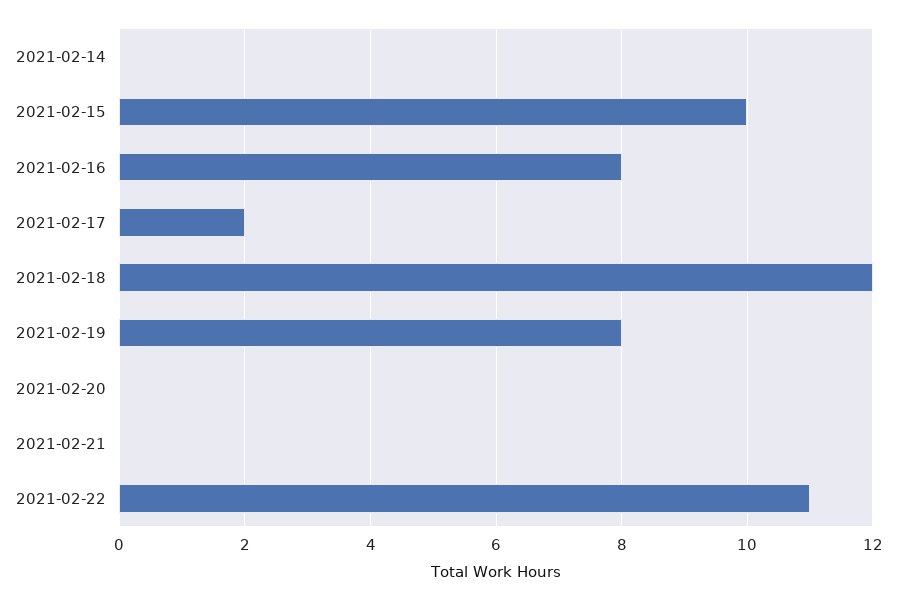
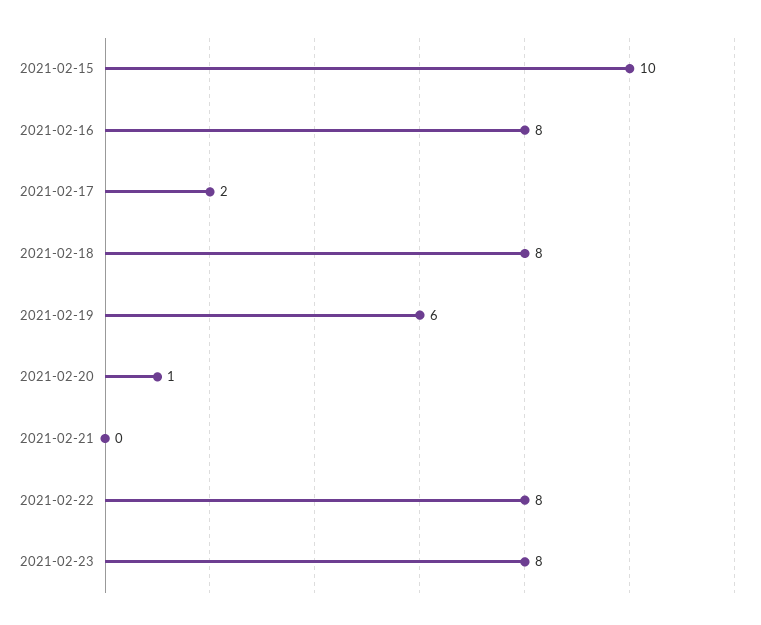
2021-02-14: 0 -> none
2021-02-18: 12 -> 8
2021-02-19: 8 -> 6
2021-02-20: 0 -> 1
2021-02-22: 11 -> 8
2021-02-23: none -> 8

